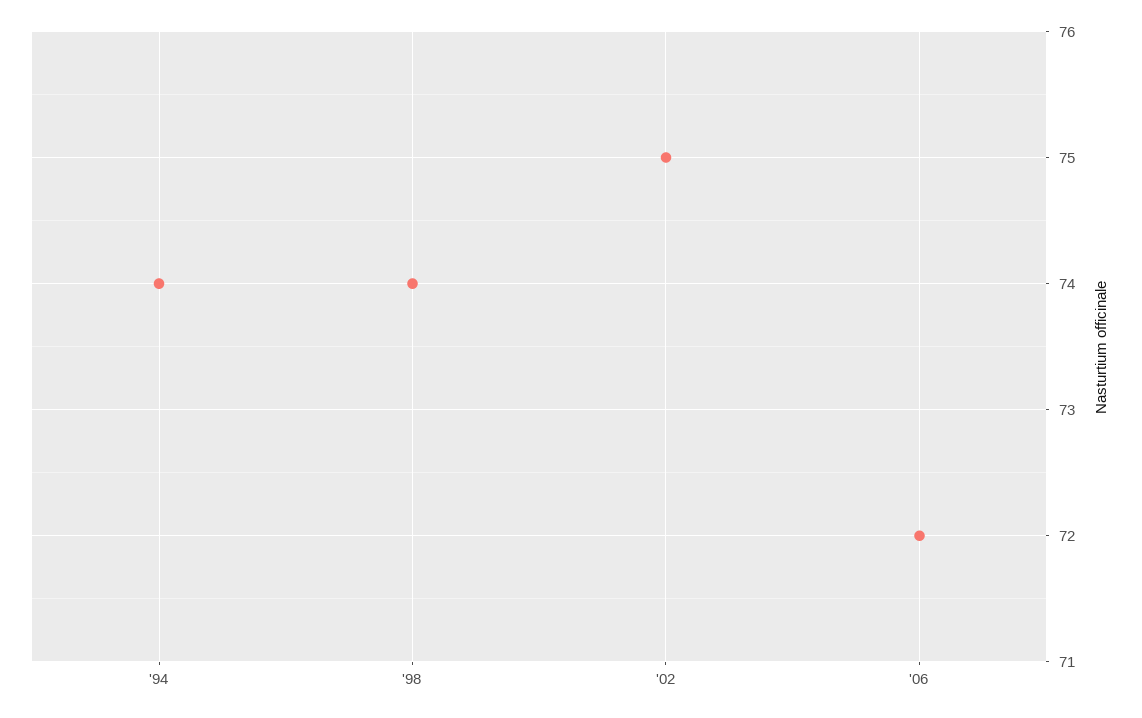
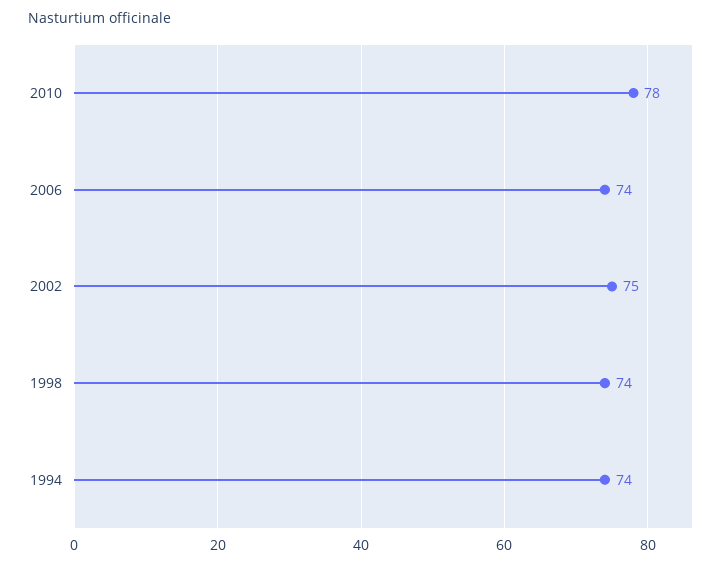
'06: 72 -> 74
2010: none -> 78

